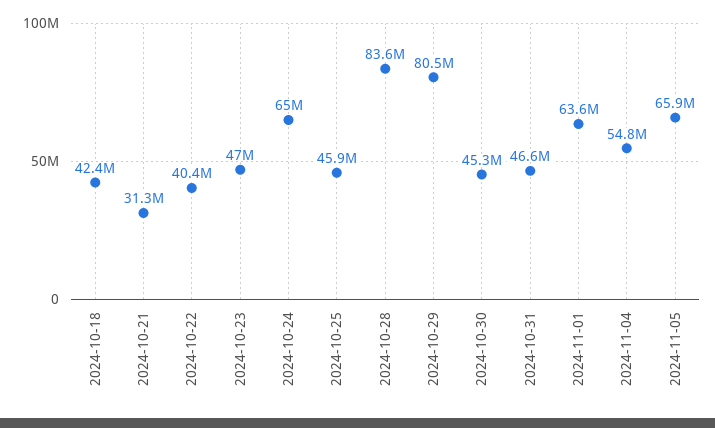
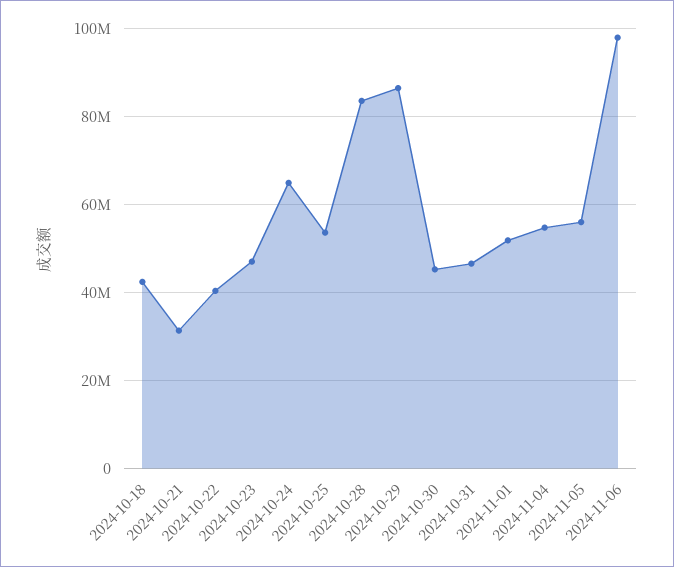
2024-10-25: 45900000 -> 54000000
2024-10-29: 80500000 -> 86000000
2024-11-01: 63600000 -> 52000000
2024-11-05: 65900000 -> 56000000
2024-11-06: none -> 98000000

